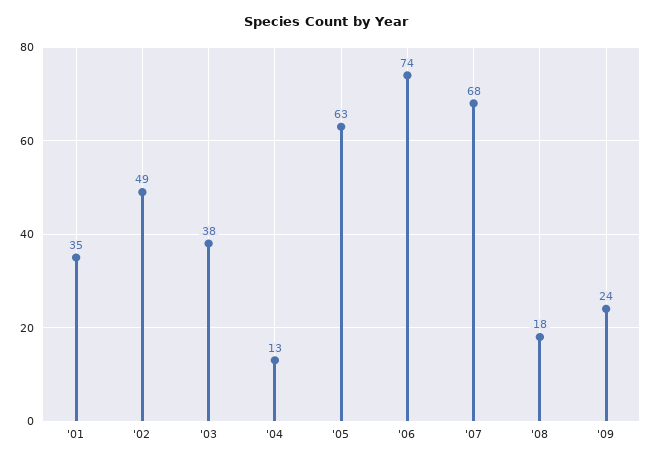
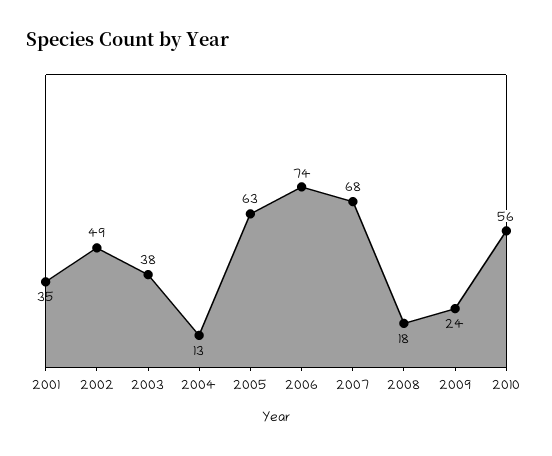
2010: none -> 56

